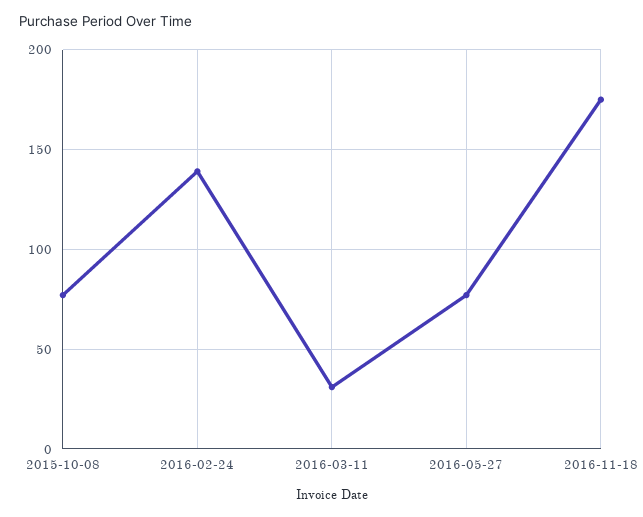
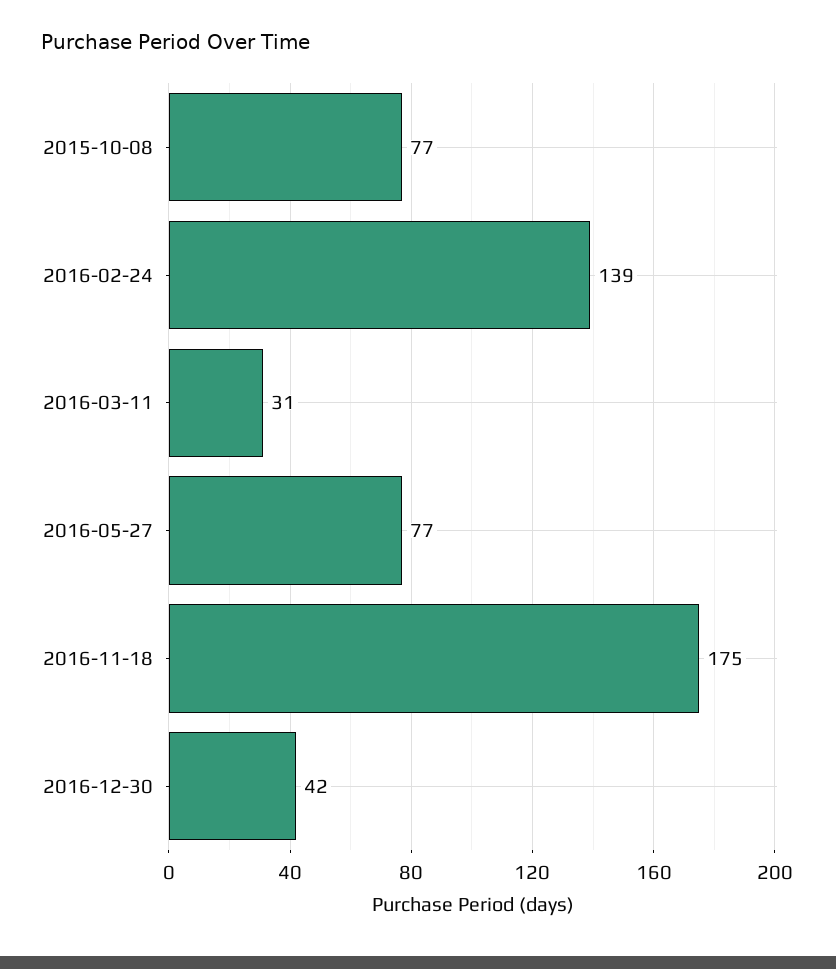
2016-12-30: none -> 42

